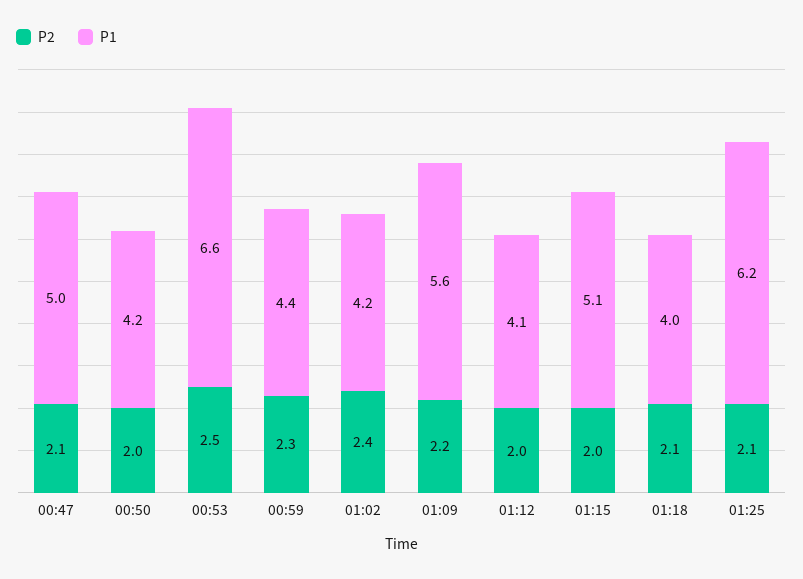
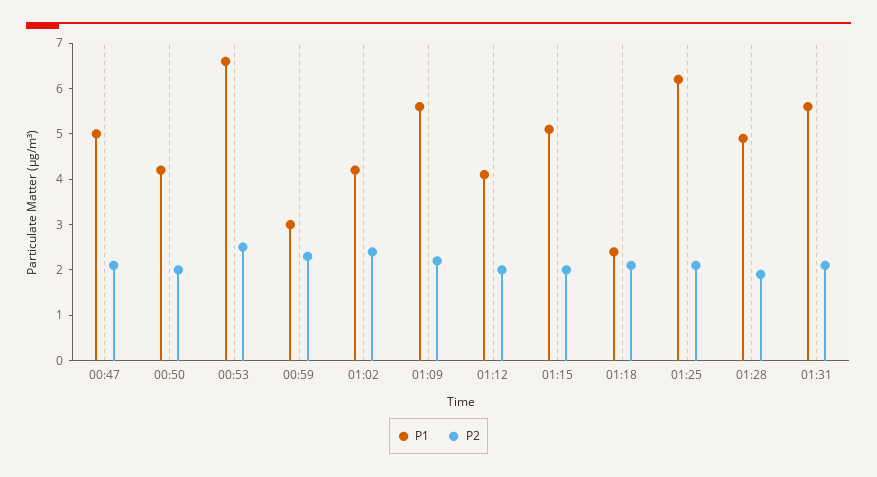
P1, 00:59: 4.4 -> 3
P1, 01:18: 4 -> 2.5
P1, 01:28: none -> 5
P2, 01:28: none -> 2
P1, 01:31: none -> 5.5
P2, 01:31: none -> 2

